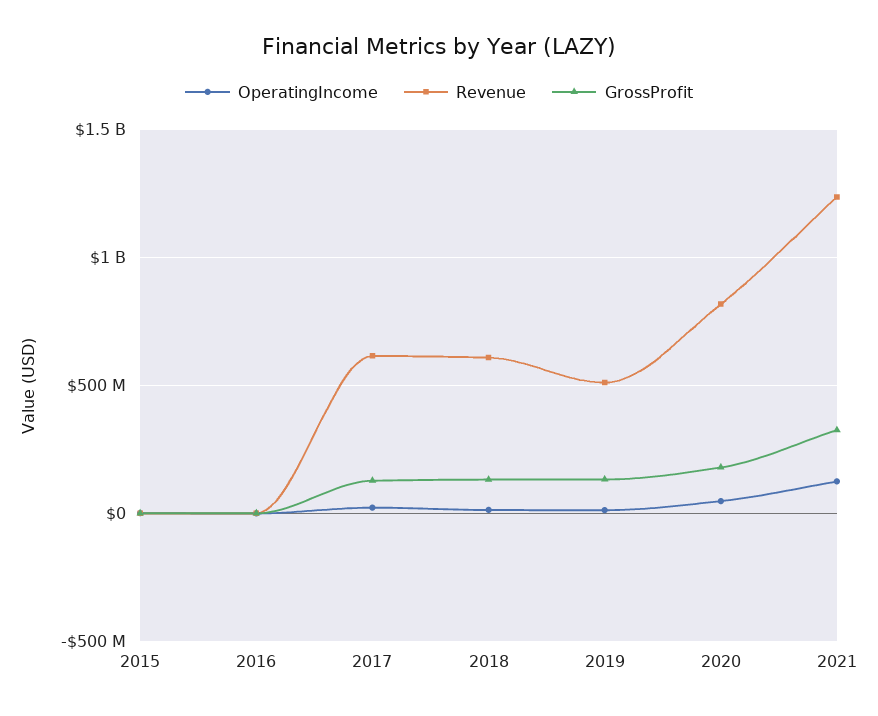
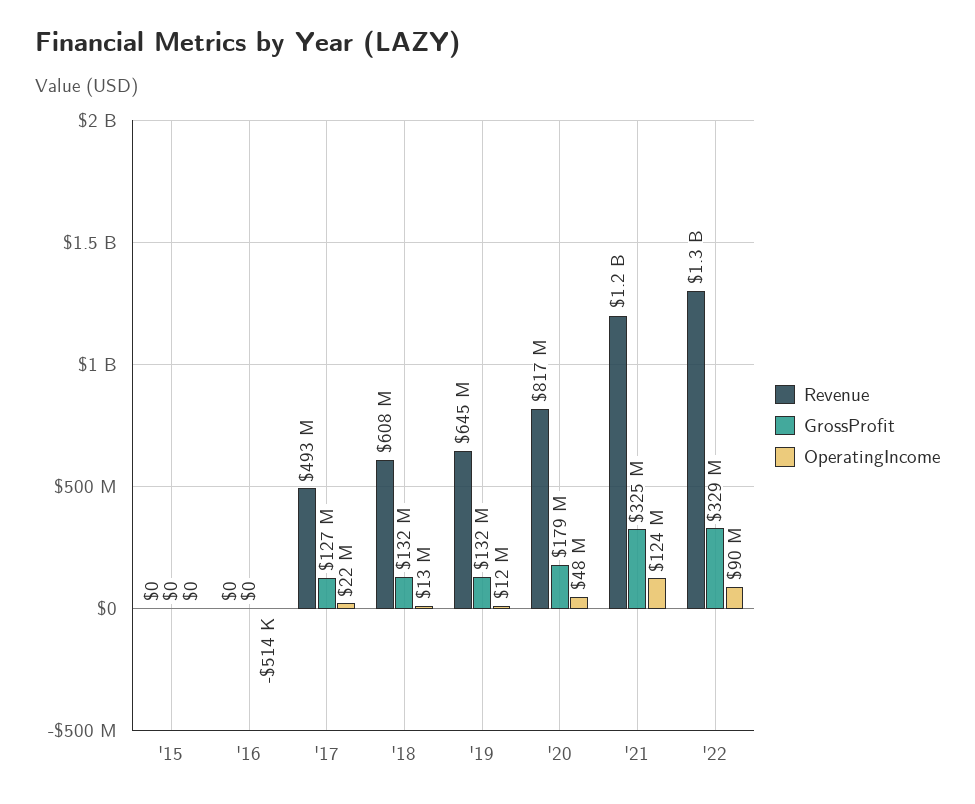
Revenue, 2017: 600000000 -> 493000000
Revenue, 2019: 500000000 -> 645000000
Revenue, '22: none -> 1300000000
GrossProfit, '22: none -> 329000000
OperatingIncome, '22: none -> 90000000

